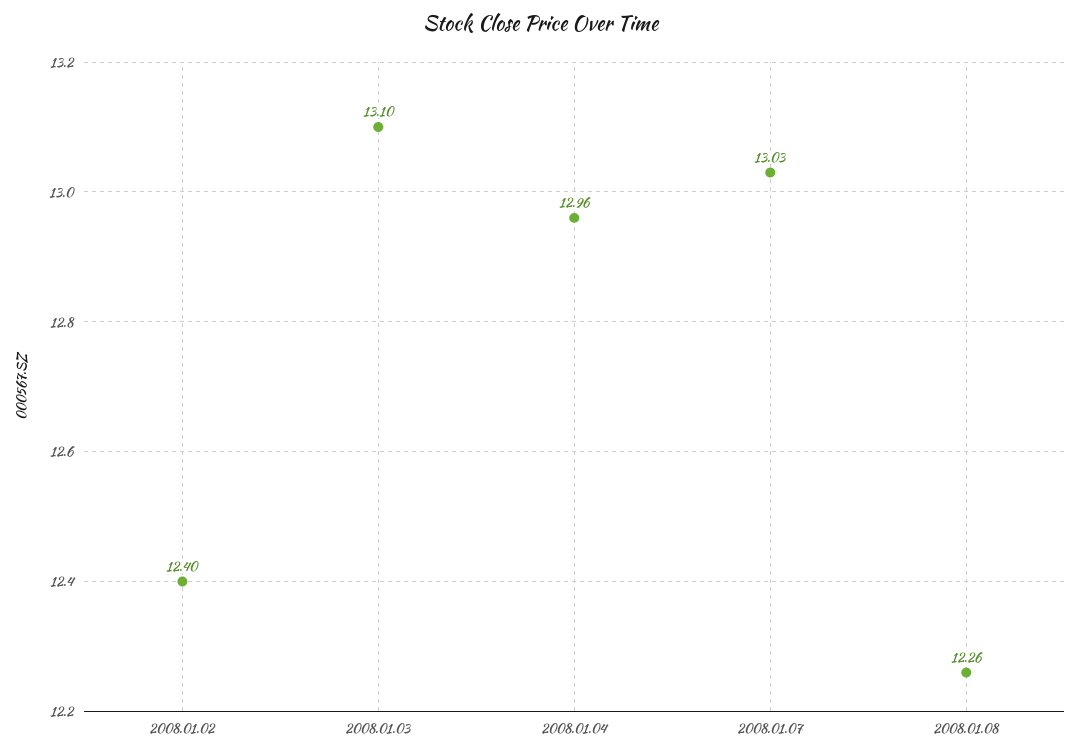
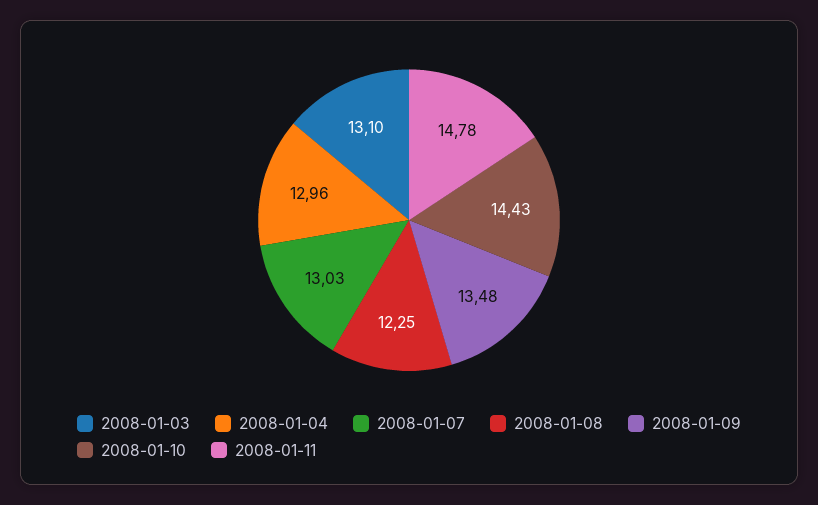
2008.01.02: 12.4 -> none
2008.01.08: 12.26 -> 12.25
2008-01-09: none -> 13.48
2008-01-10: none -> 14.43
2008-01-11: none -> 14.78

